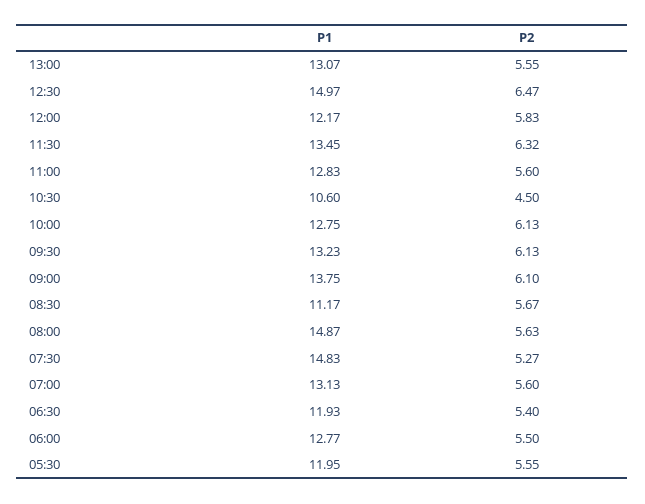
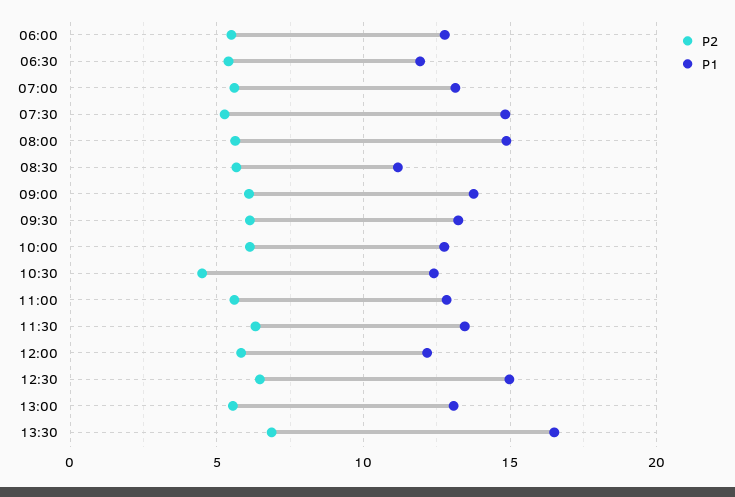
P1, 10:30: 10.6 -> 12.5
P1, 05:30: 11.95 -> none
P2, 05:30: 5.55 -> none
P2, 13:30: none -> 7
P1, 13:30: none -> 16.5

